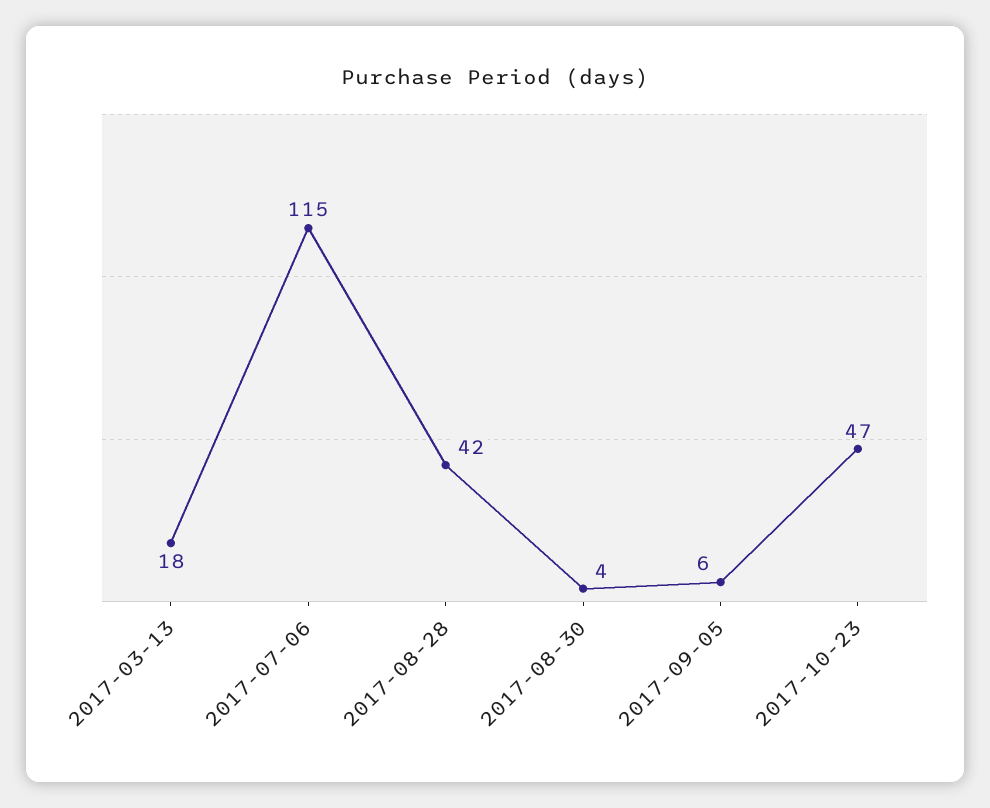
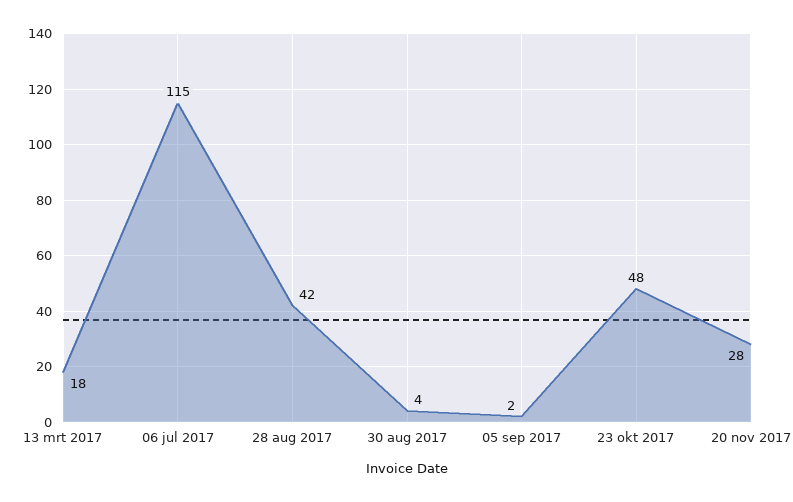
2017-09-05: 6 -> 2
2017-10-23: 47 -> 48
20 nov 2017: none -> 28

